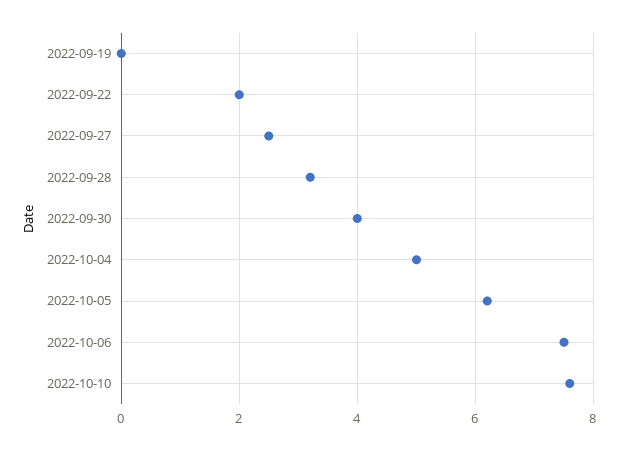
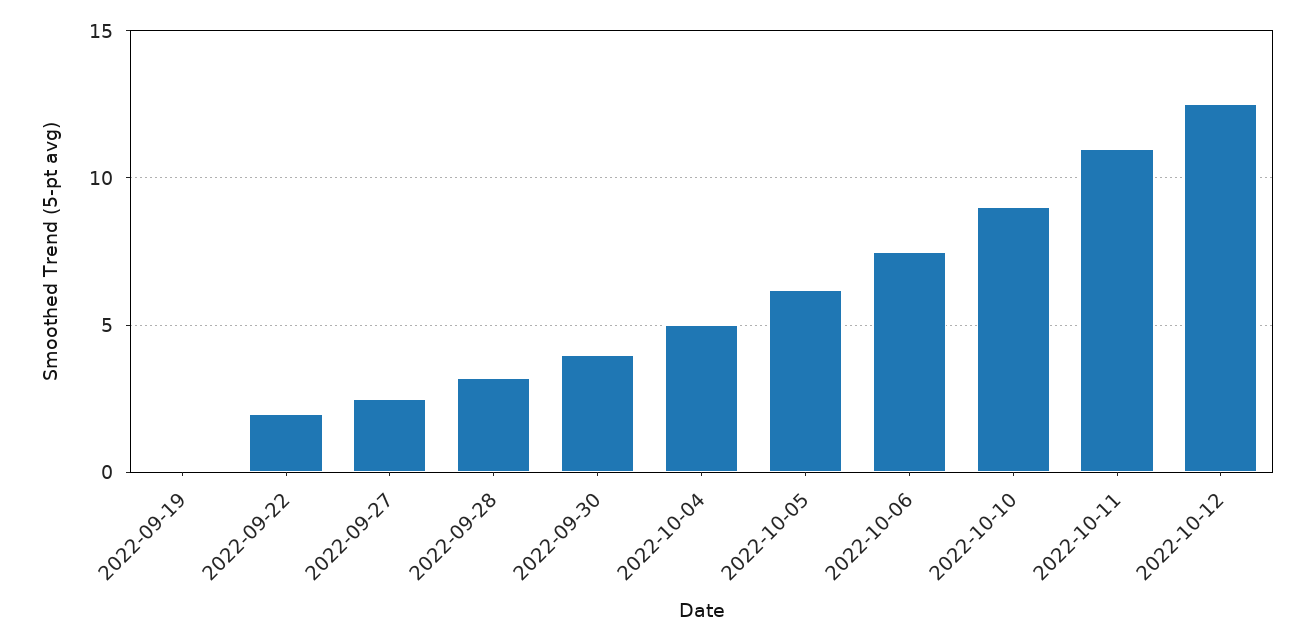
2022-10-10: 7.5 -> 9
2022-10-11: none -> 11
2022-10-12: none -> 12.5

